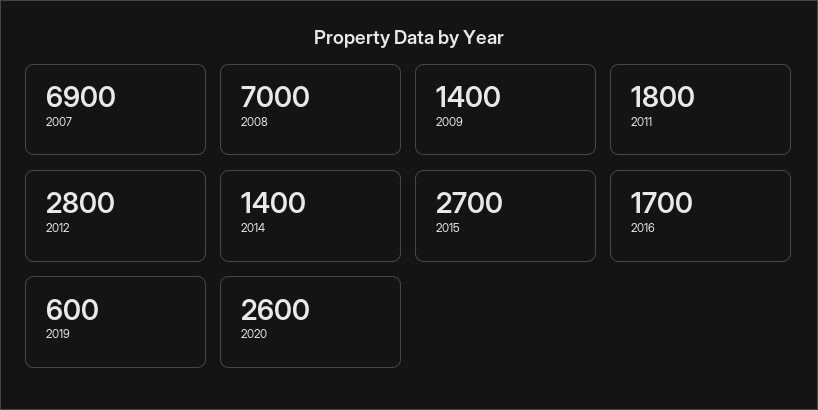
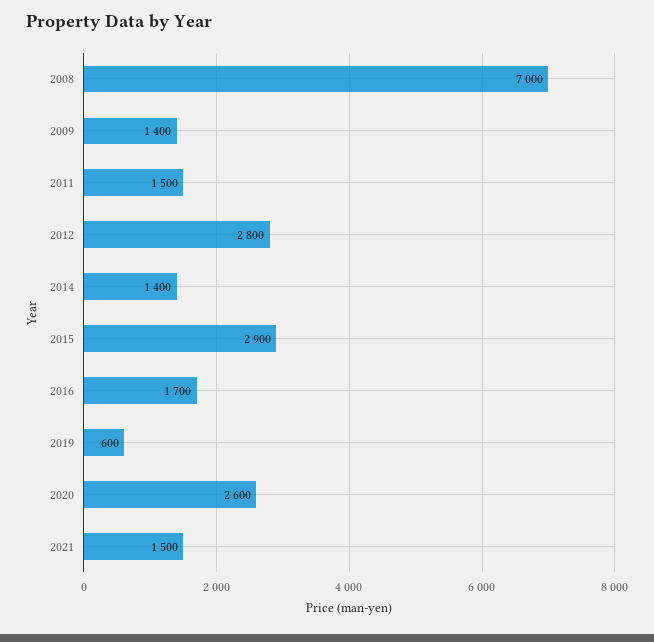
2007: 6900 -> none
2011: 1800 -> 1500
2015: 2700 -> 2900
2021: none -> 1500

